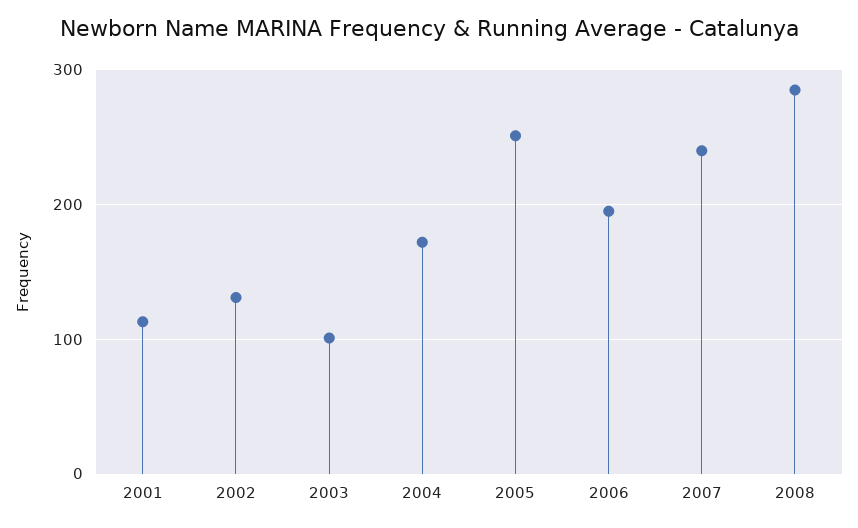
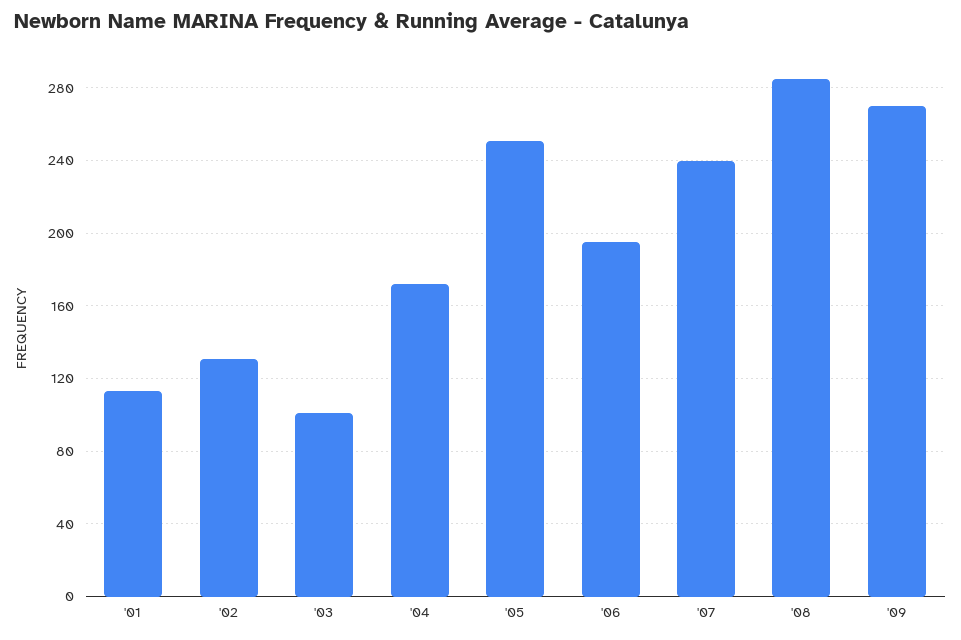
'09: none -> 270

